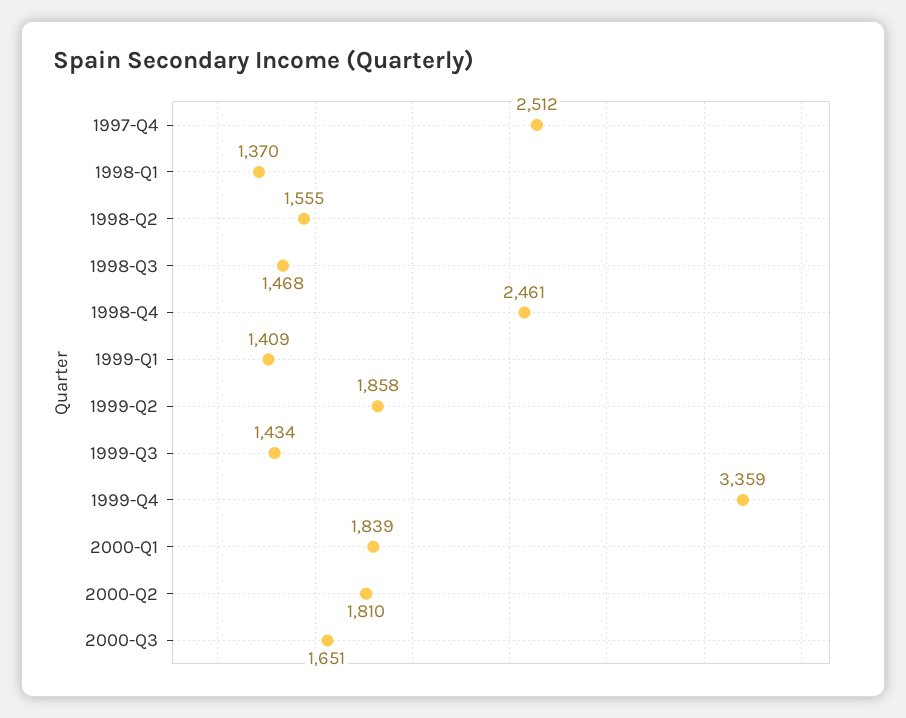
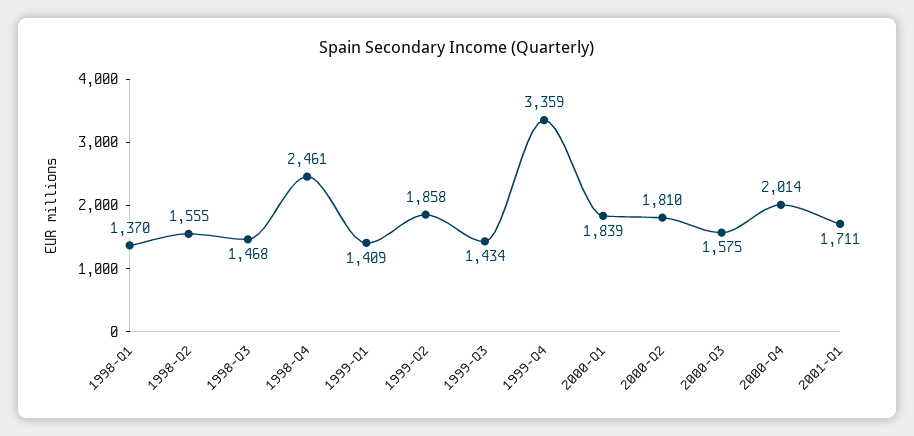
1997-Q4: 2512 -> none
2000-Q3: 1651 -> 1575
2000-Q4: none -> 2014
2001-Q1: none -> 1711

